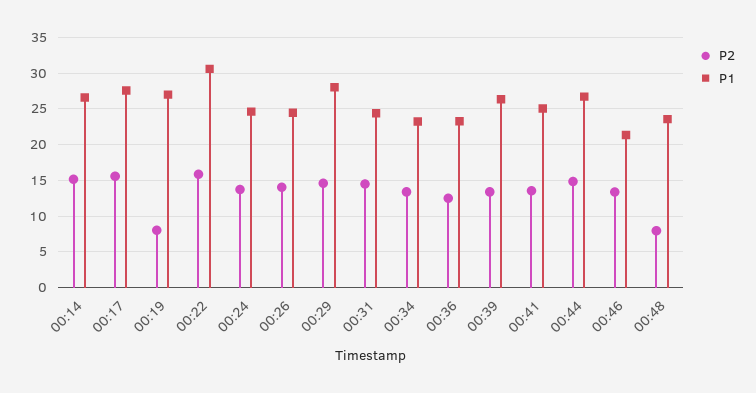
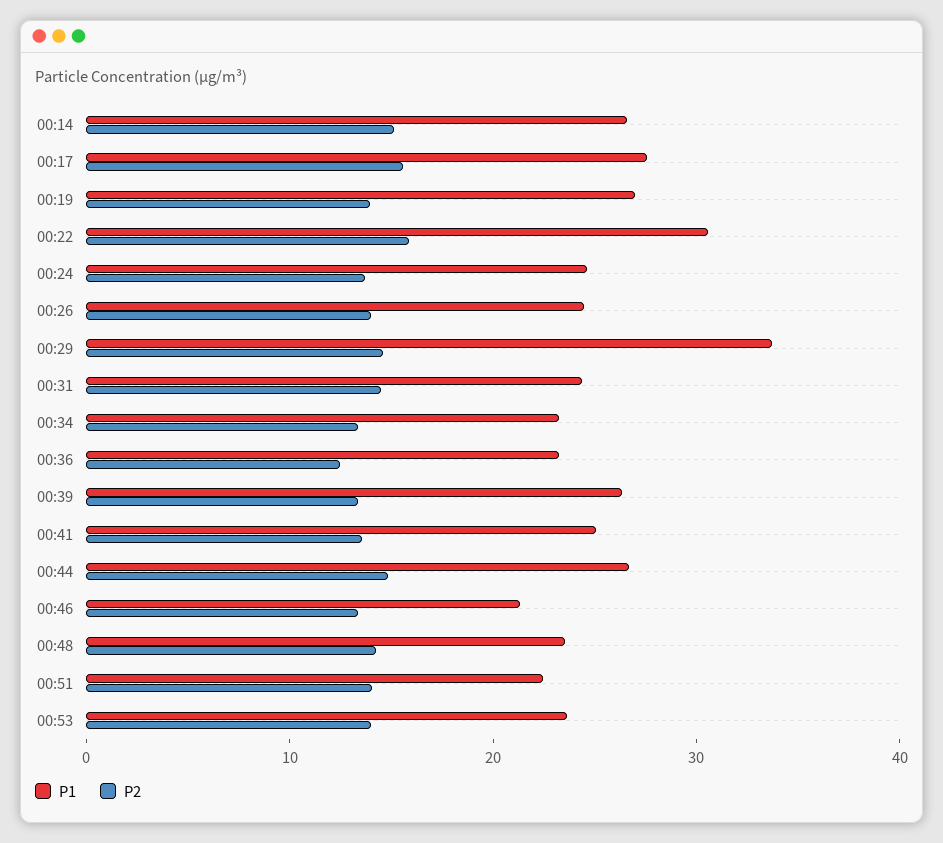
P2, 00:19: 8 -> 14
P1, 00:29: 28 -> 34
P2, 00:48: 8 -> 14
P1, 00:51: none -> 22
P2, 00:51: none -> 14
P1, 00:53: none -> 24
P2, 00:53: none -> 14

